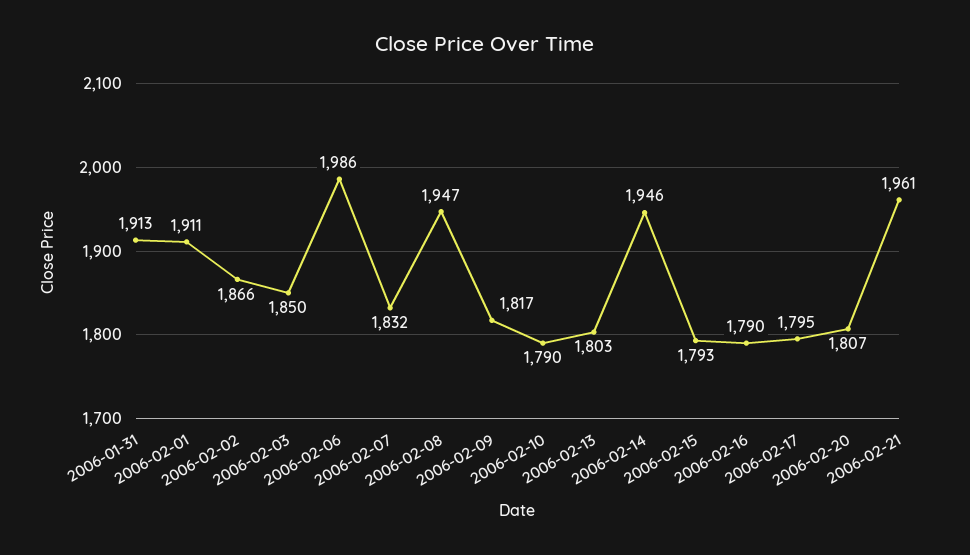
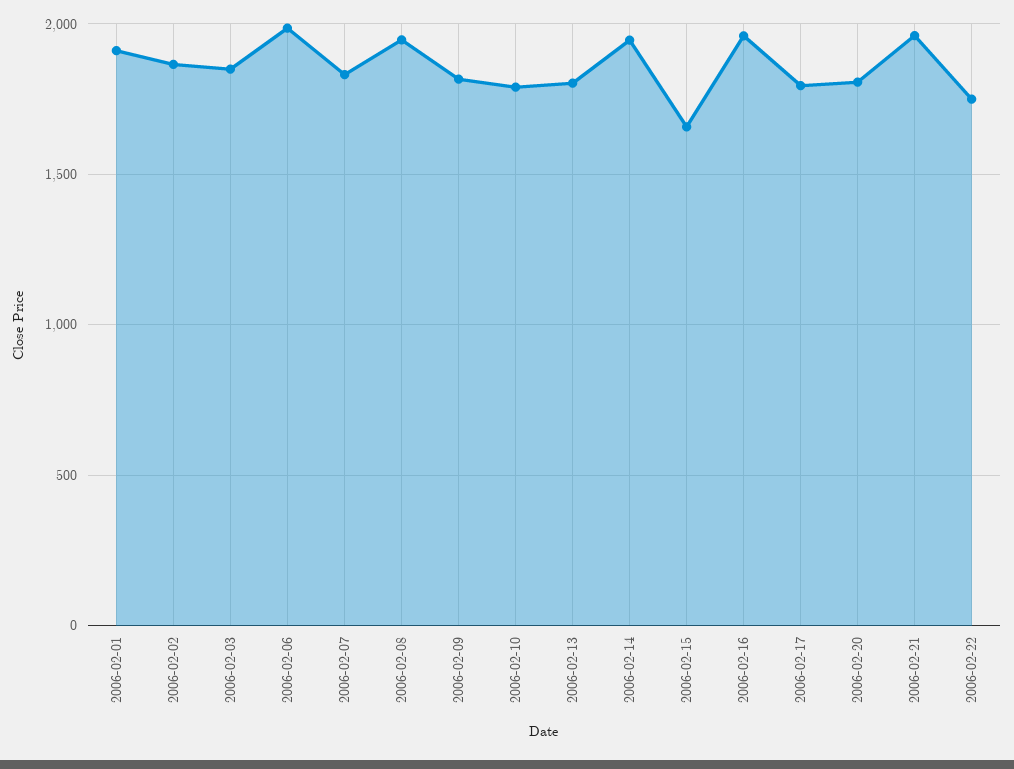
2006-01-31: 1913 -> none
2006-02-15: 1793 -> 1650
2006-02-16: 1790 -> 1950
2006-02-22: none -> 1750

